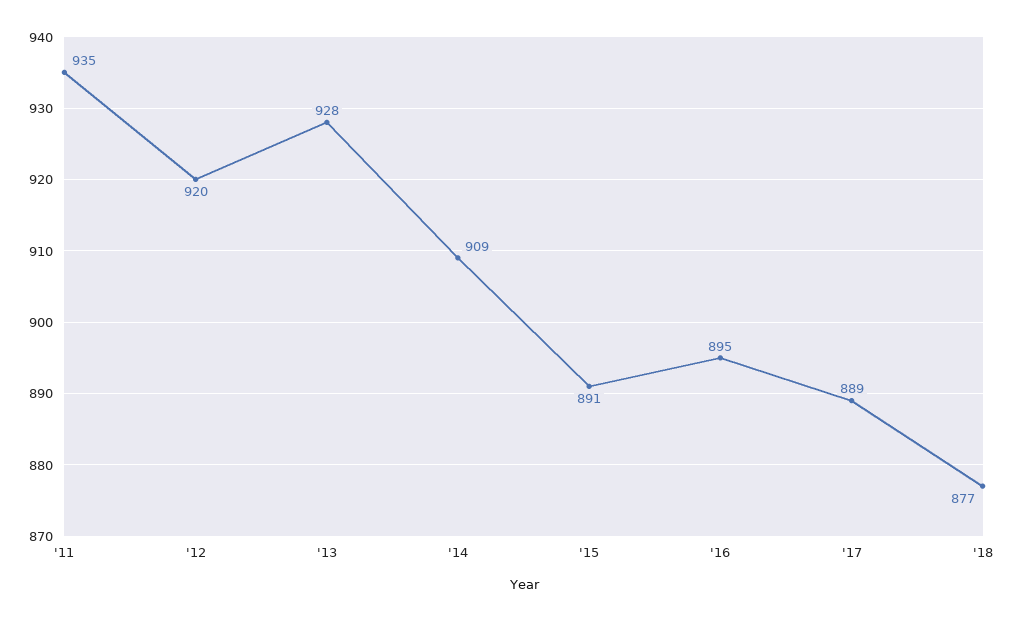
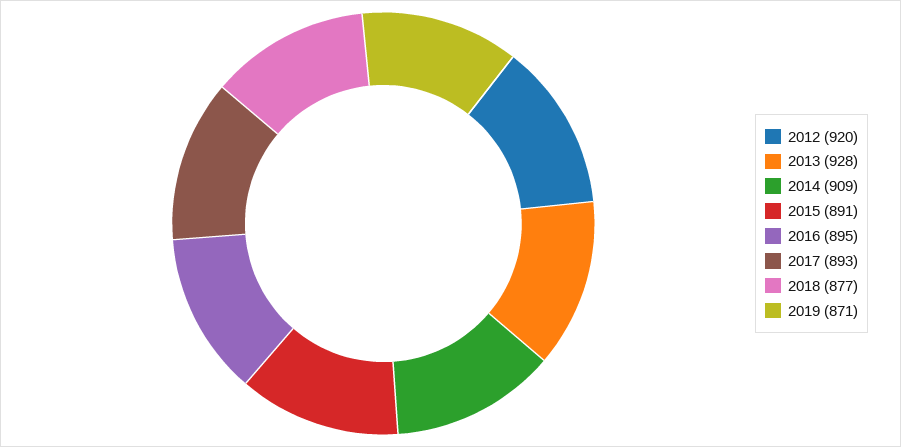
'11: 935 -> none
'17: 889 -> 893
2019: none -> 871

